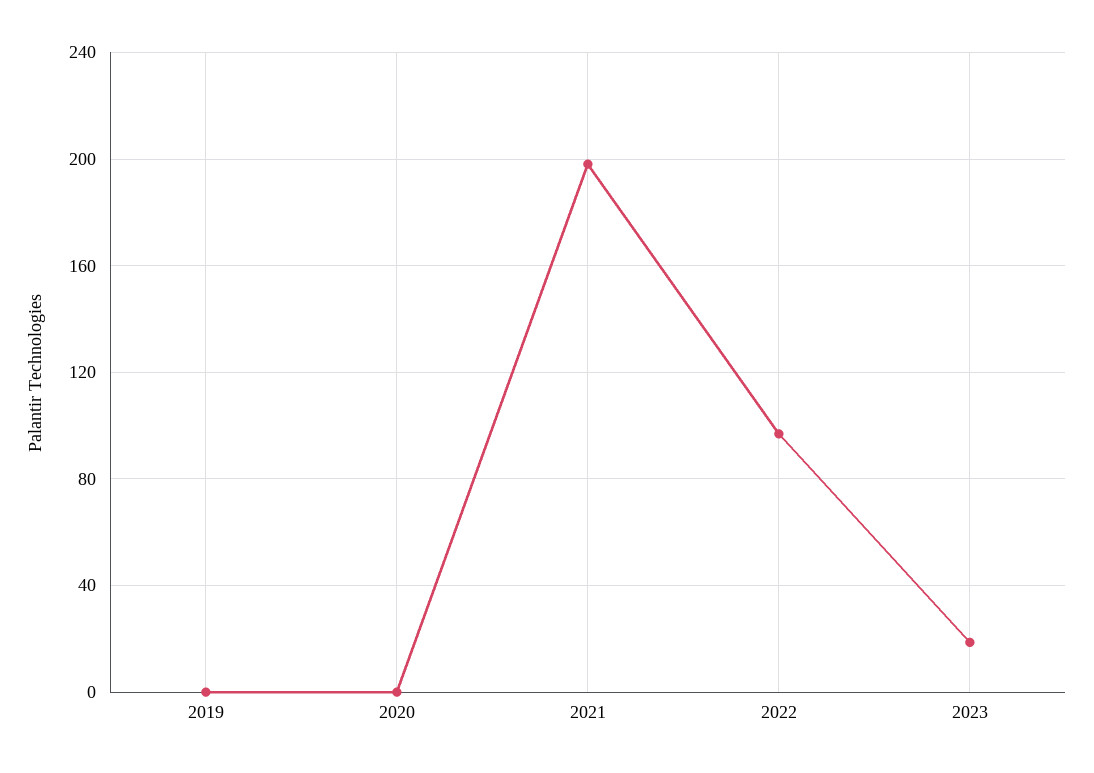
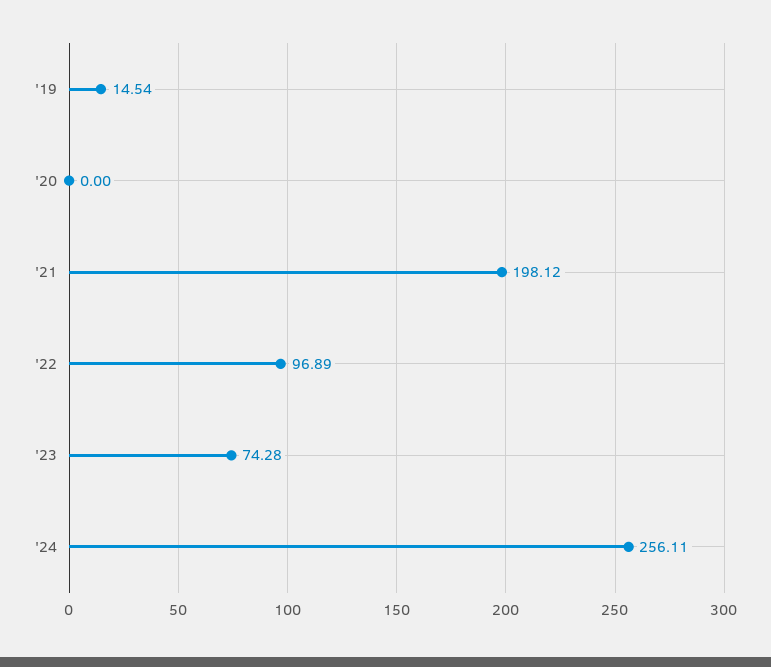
2019: 0 -> 14.54
2023: 20 -> 74.28
'24: none -> 256.11

